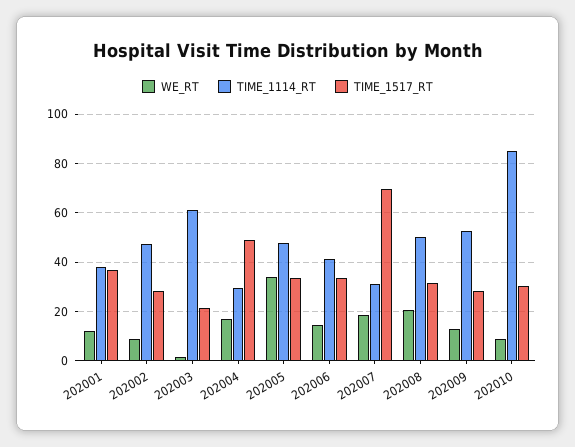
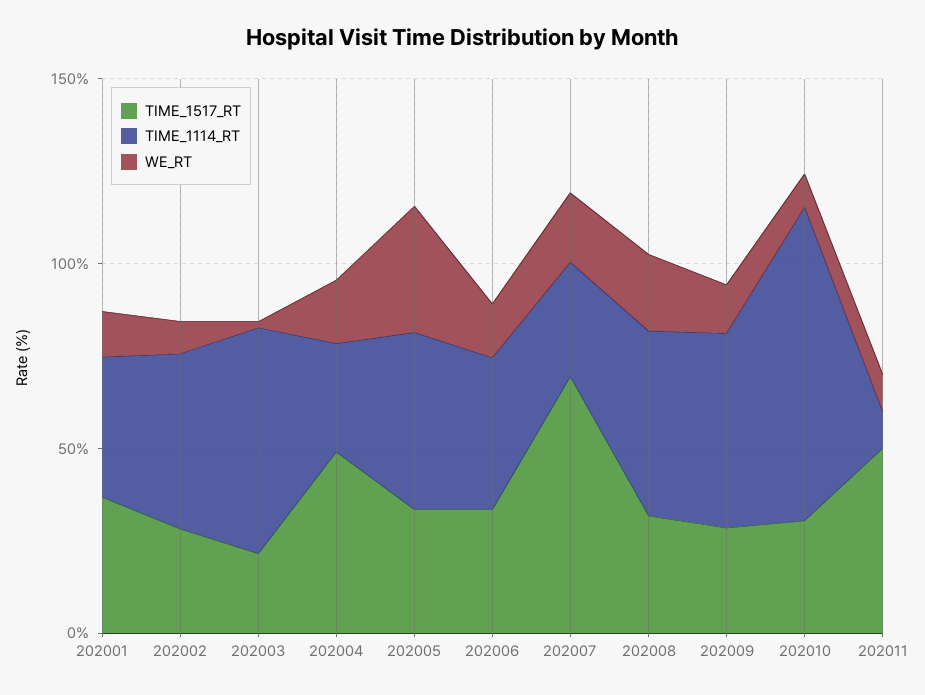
TIME_1517_RT, 202011: none -> 50
TIME_1114_RT, 202011: none -> 10
WE_RT, 202011: none -> 10

